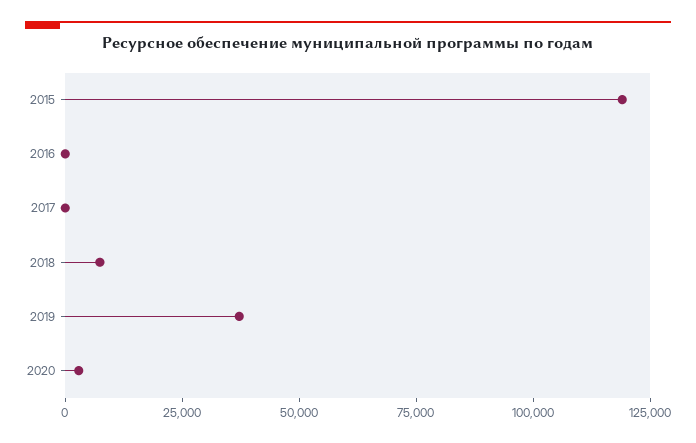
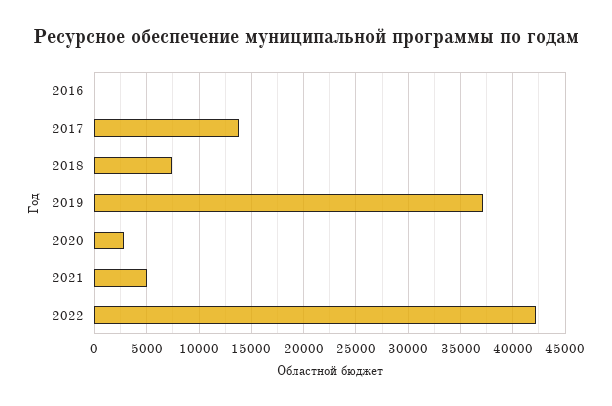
2015: 120000 -> none
2017: 0 -> 14000
2021: none -> 5000
2022: none -> 42000

